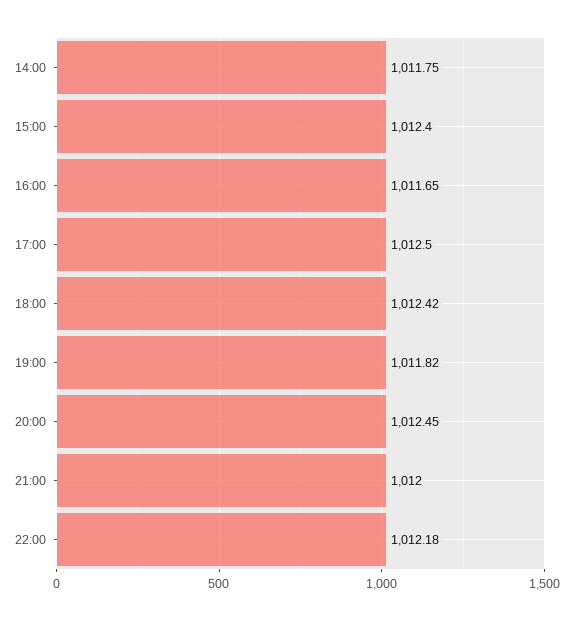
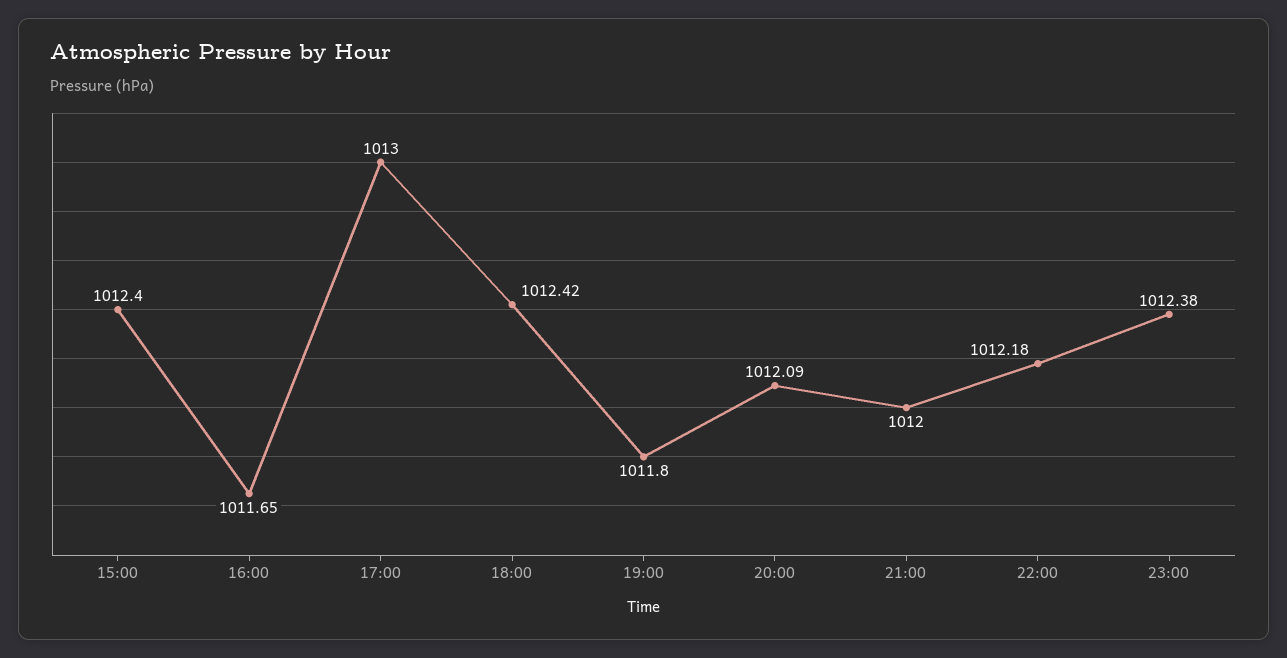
14:00: 1011.75 -> none
17:00: 1012.5 -> 1013
19:00: 1011.82 -> 1011.8
20:00: 1012.45 -> 1012.09
23:00: none -> 1012.38

